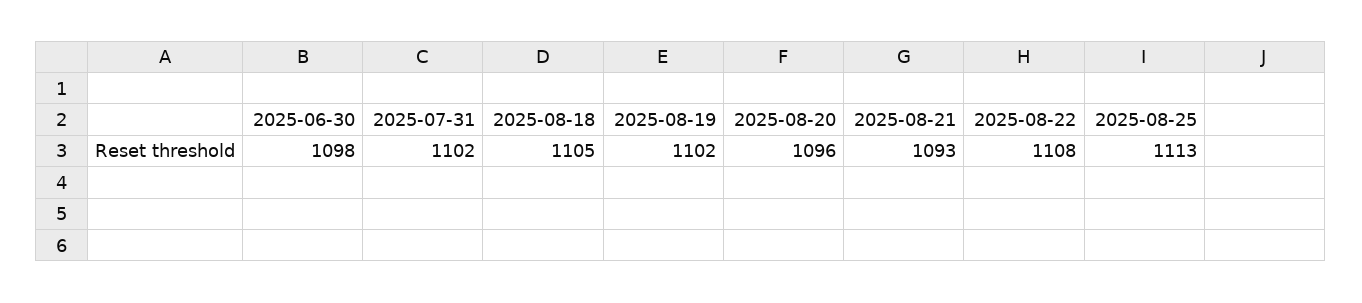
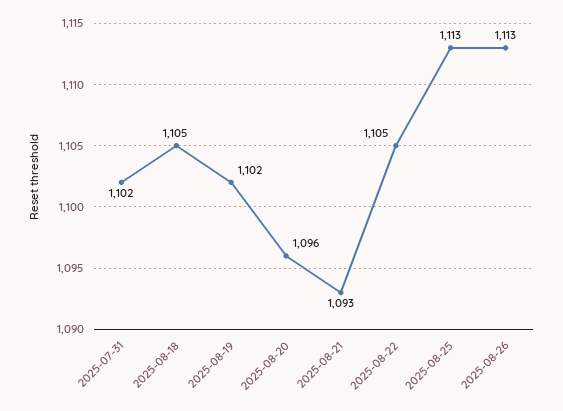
2025-06-30: 1098 -> none
2025-08-22: 1108 -> 1105
2025-08-26: none -> 1113

